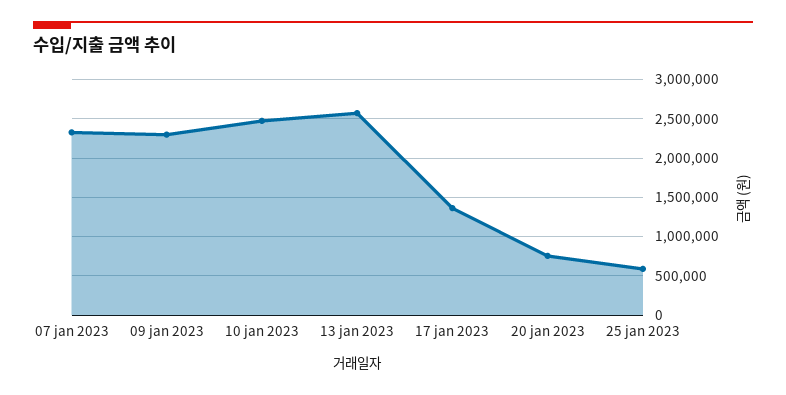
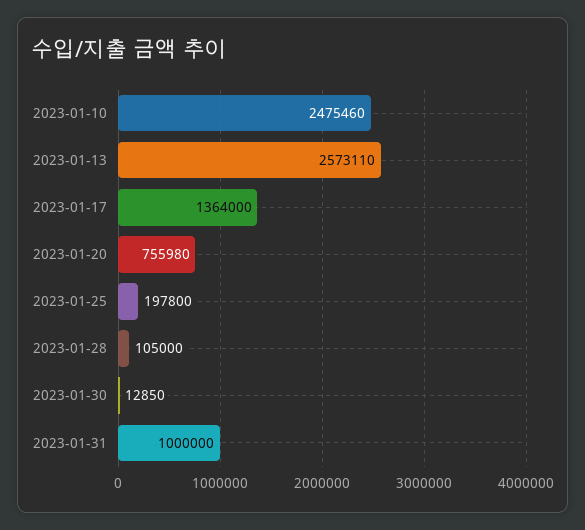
07 jan 2023: 2300000 -> none
09 jan 2023: 2300000 -> none
25 jan 2023: 600000 -> 197800
2023-01-28: none -> 105000
2023-01-30: none -> 12850
2023-01-31: none -> 1000000

